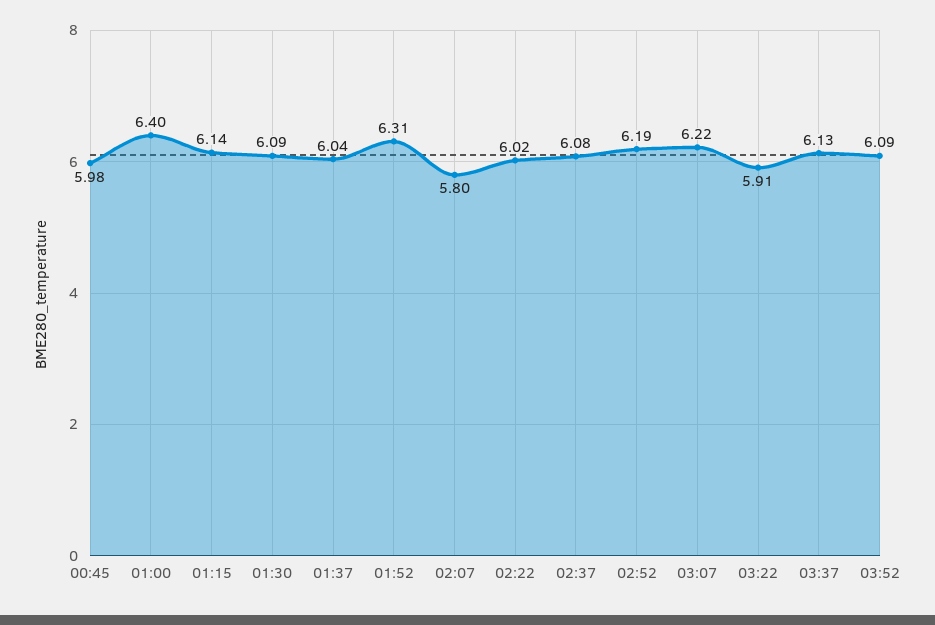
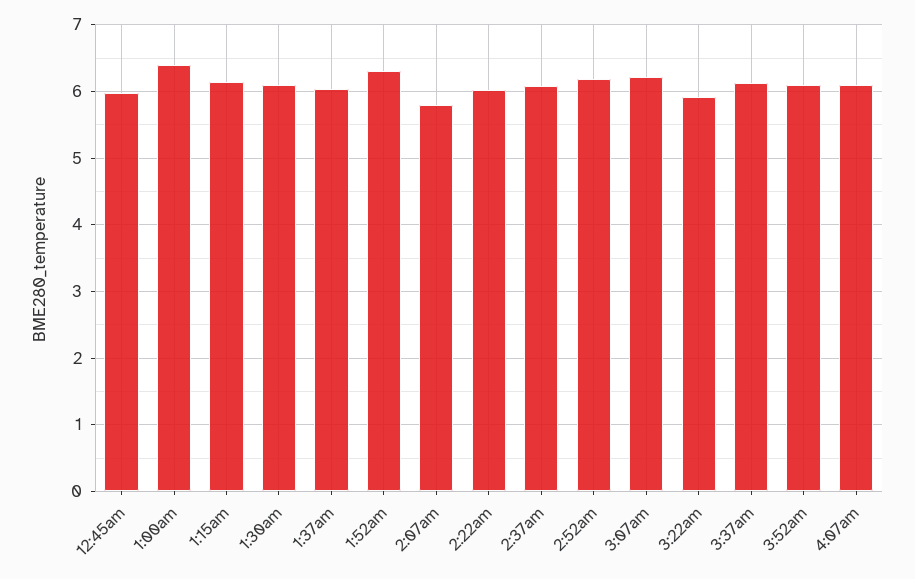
4:07am: none -> 6.1

